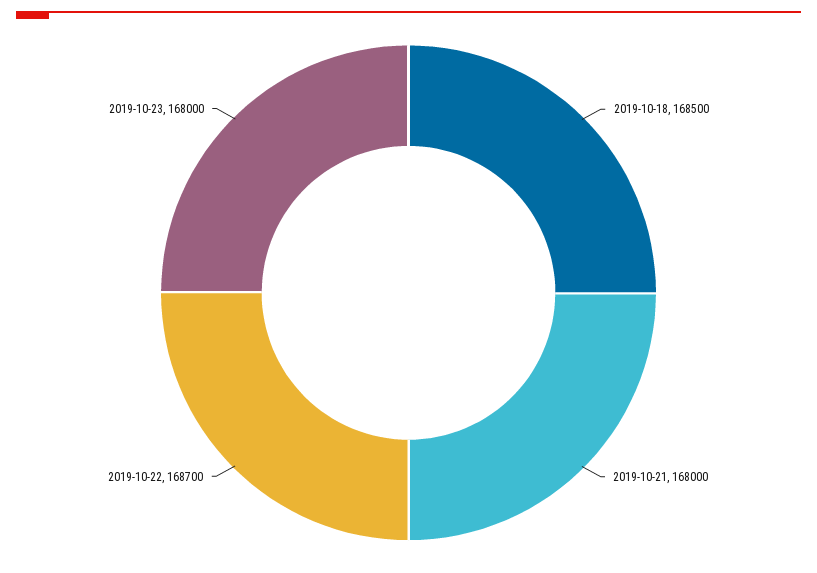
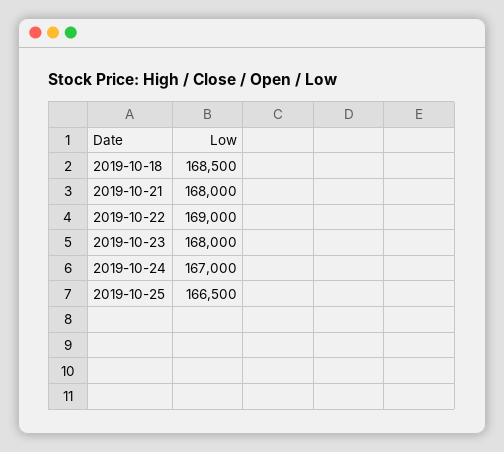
2019-10-22: 168700 -> 169000
2019-10-24: none -> 167000
2019-10-25: none -> 166500

